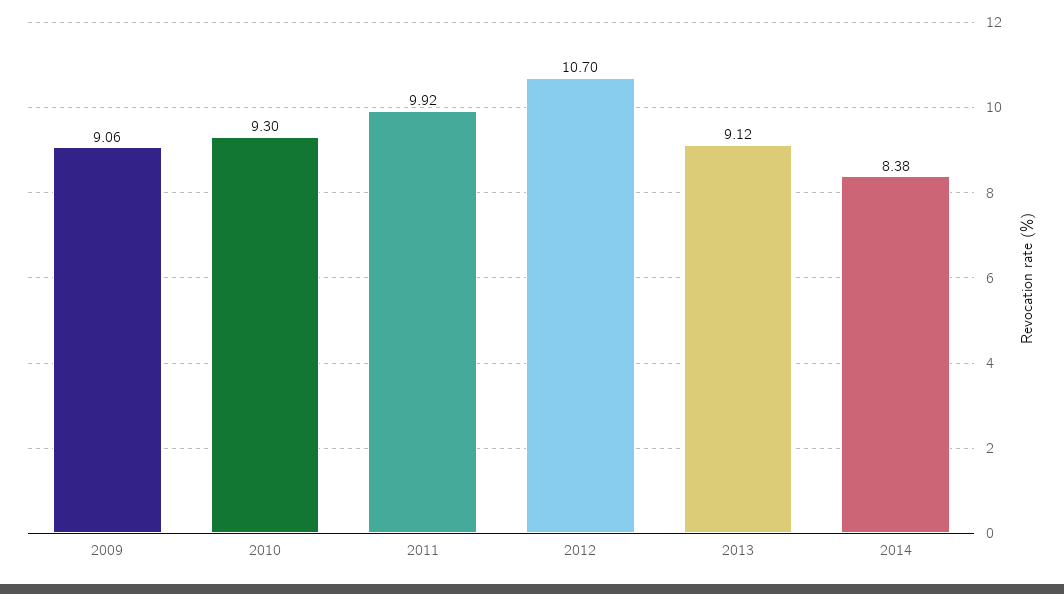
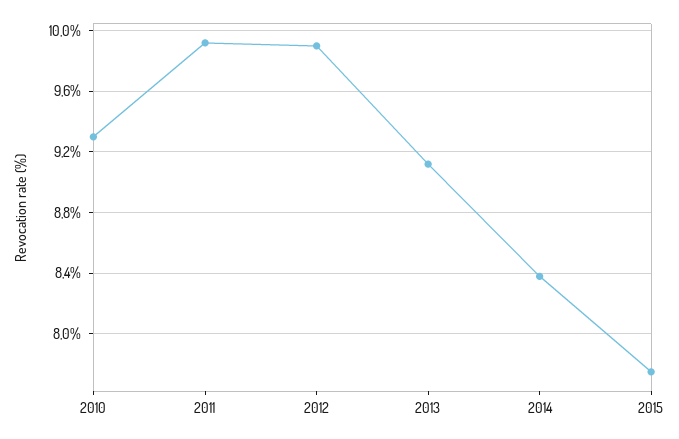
2009: 9.06 -> none
2012: 10.7 -> 9.9
2015: none -> 7.75

